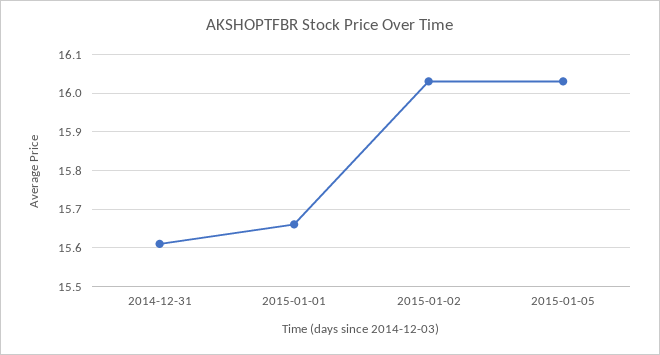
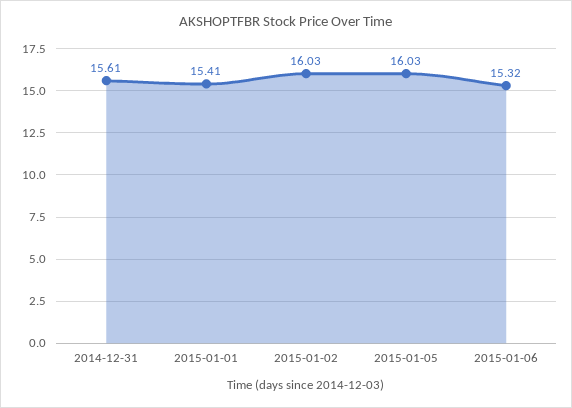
2015-01-01: 15.65 -> 15.41
2015-01-06: none -> 15.32

